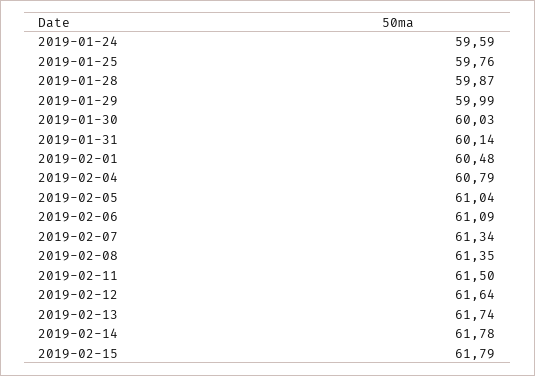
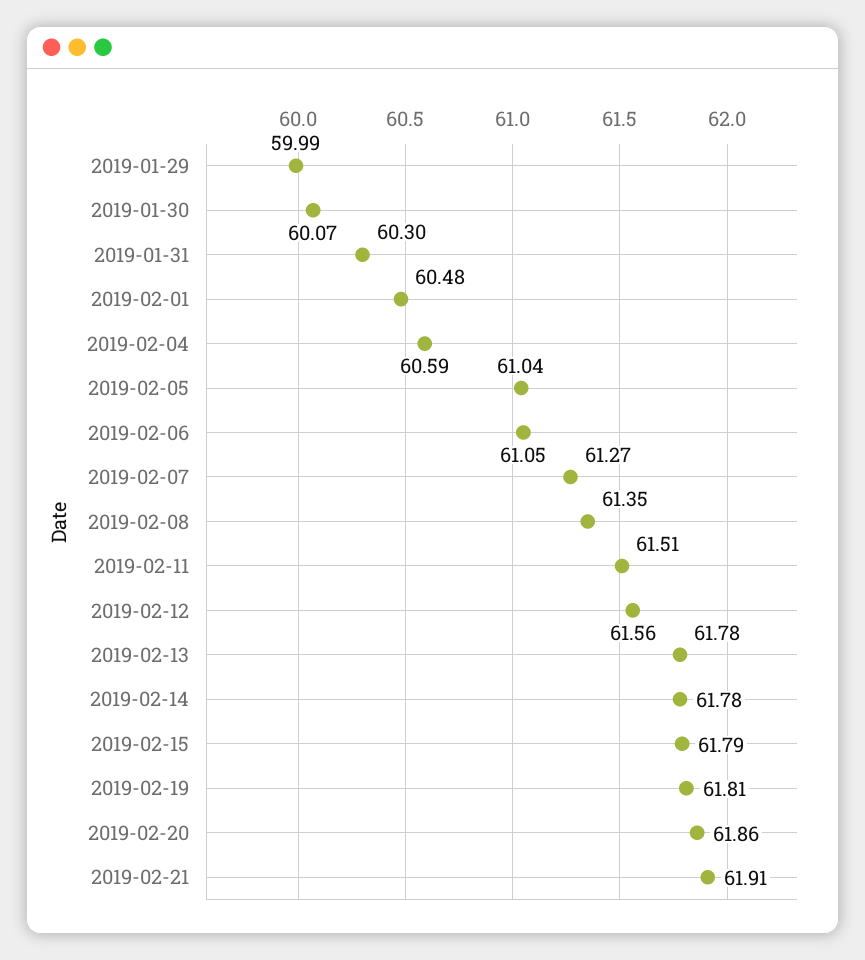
2019-01-24: 59.59 -> none
2019-01-25: 59.76 -> none
2019-01-28: 59.87 -> none
2019-01-30: 60.03 -> 60.07
2019-01-31: 60.14 -> 60.3
2019-02-04: 60.79 -> 60.59
2019-02-06: 61.09 -> 61.05
2019-02-07: 61.34 -> 61.27
2019-02-11: 61.5 -> 61.51
2019-02-12: 61.64 -> 61.56
2019-02-13: 61.74 -> 61.78
2019-02-19: none -> 61.81
2019-02-20: none -> 61.86
2019-02-21: none -> 61.91

